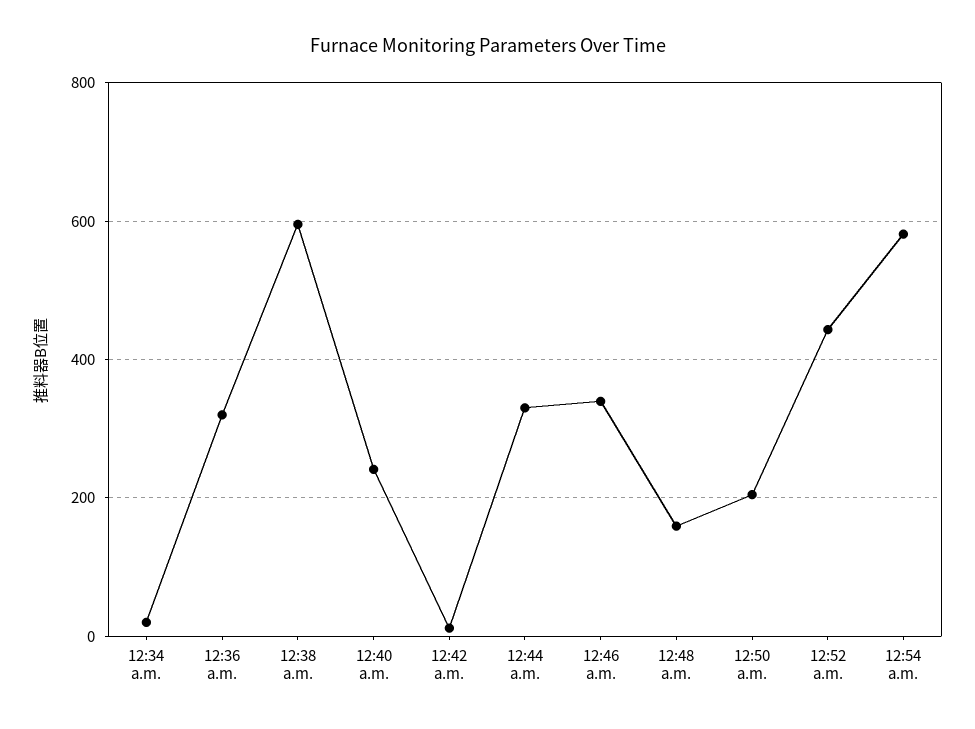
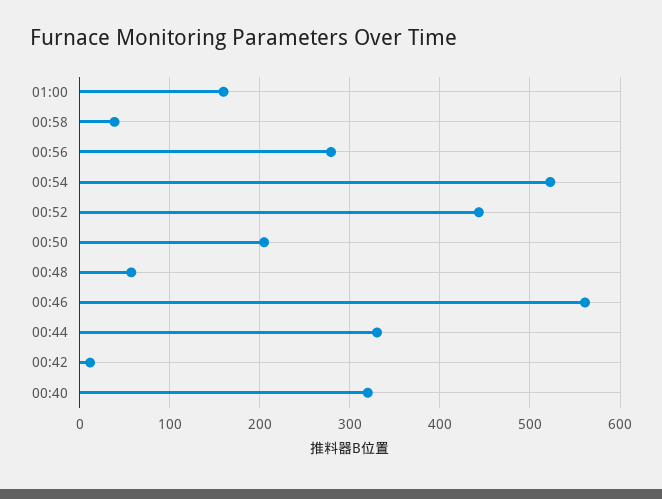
12:34 a.m.: 20 -> none
12:36 a.m.: 320 -> none
12:38 a.m.: 600 -> none
12:40 a.m.: 240 -> 320
12:46 a.m.: 340 -> 560
12:48 a.m.: 160 -> 60
12:54 a.m.: 580 -> 520
01:00: none -> 160
00:58: none -> 40
00:56: none -> 280

